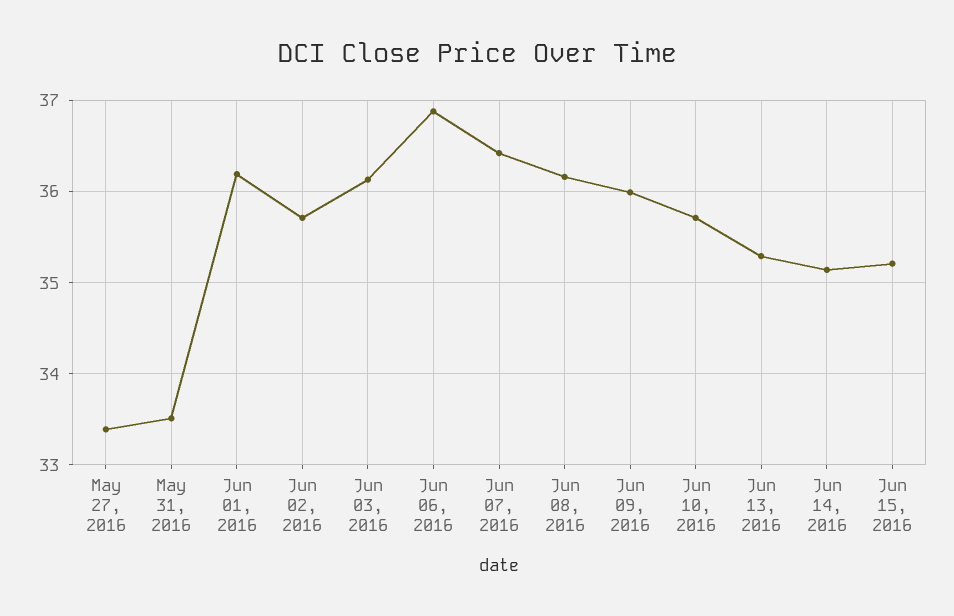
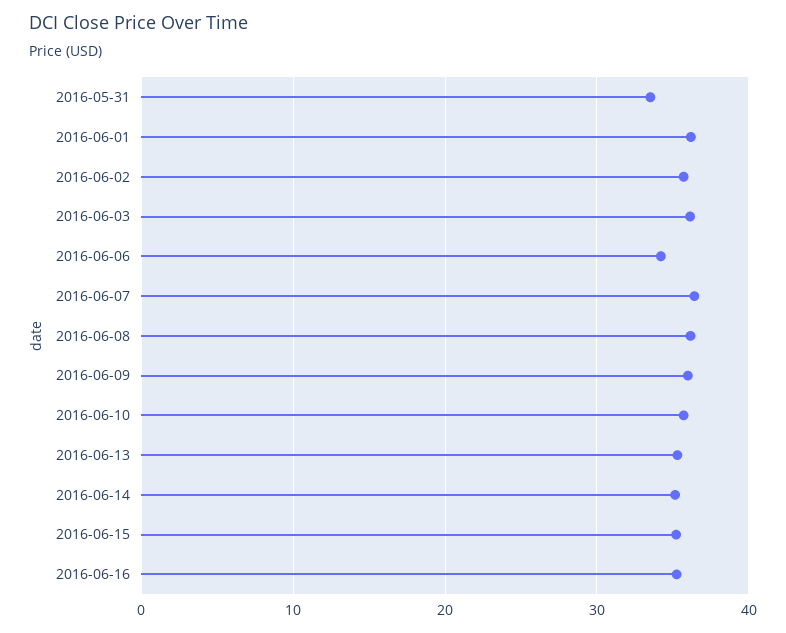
May 27, 2016: 33.4 -> none
Jun 06, 2016: 36.9 -> 34
2016-06-16: none -> 35

